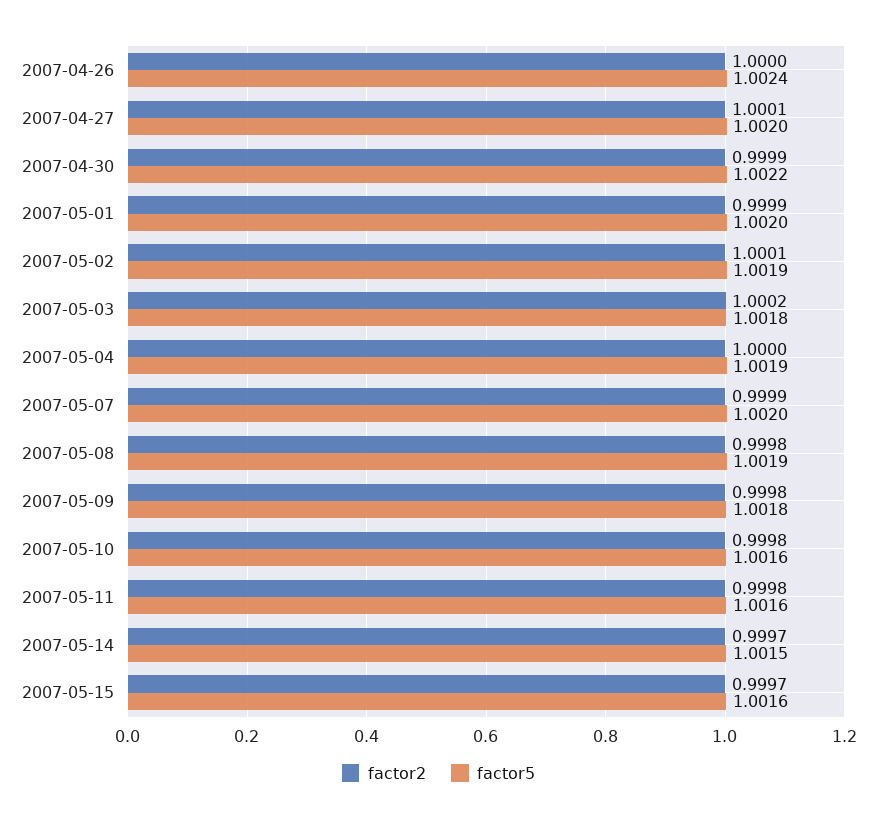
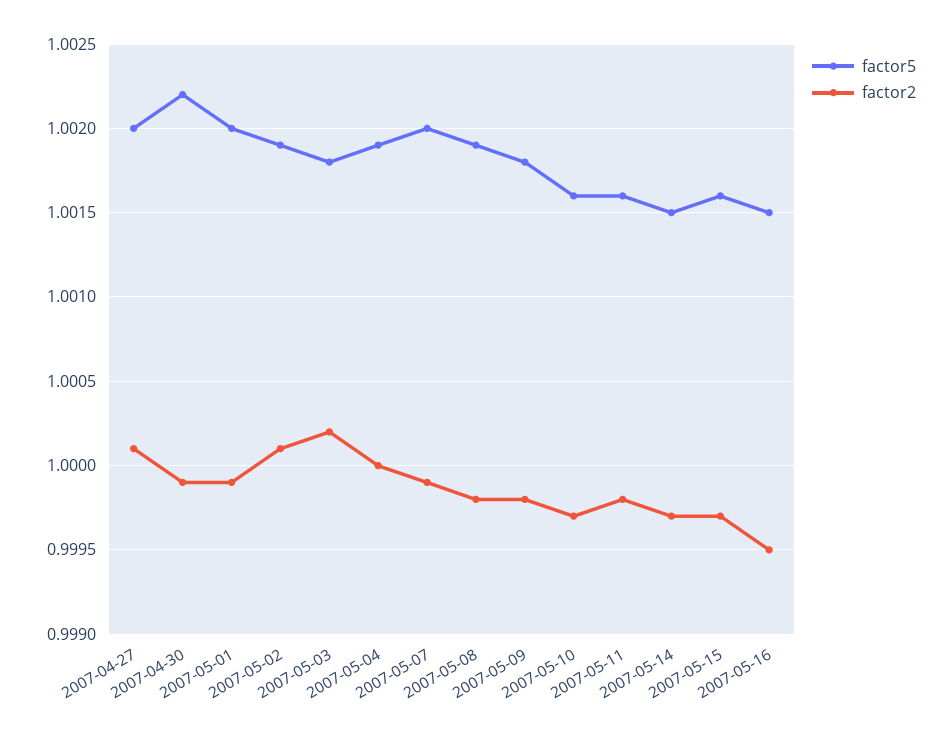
factor2, 2007-04-26: 1 -> none
factor5, 2007-04-26: 1.0024 -> none
factor2, 2007-05-10: 0.9998 -> 0.9997
factor5, 2007-05-16: none -> 1.0015
factor2, 2007-05-16: none -> 0.9995

